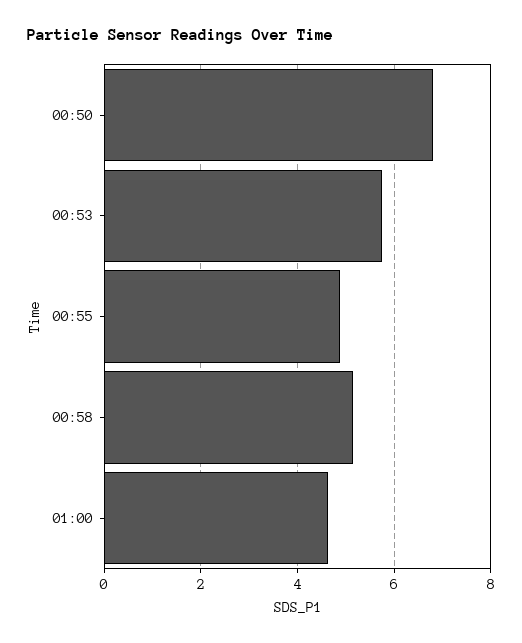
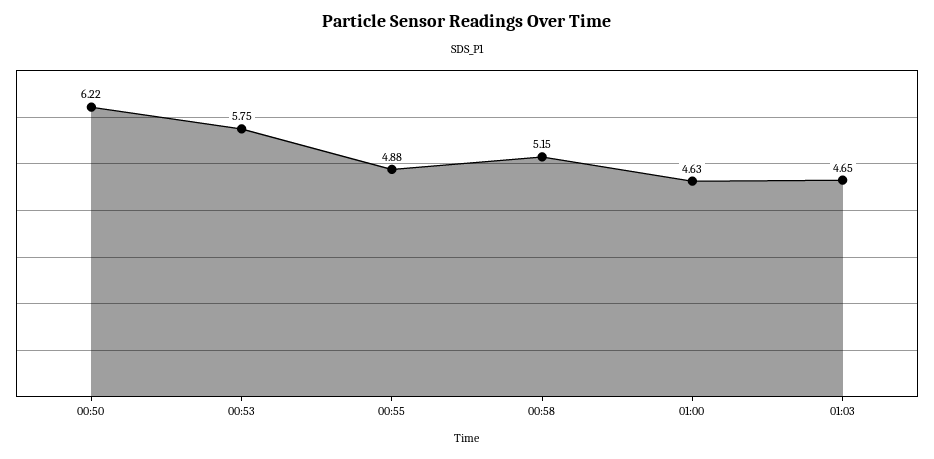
00:50: 6.8 -> 6.22
01:03: none -> 4.65

